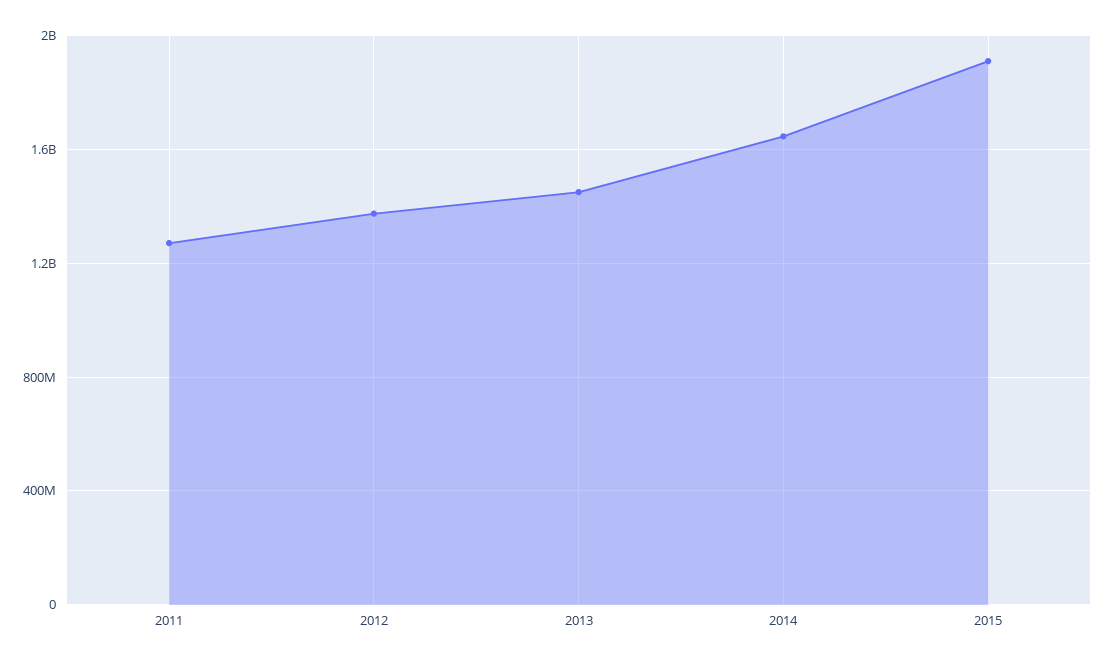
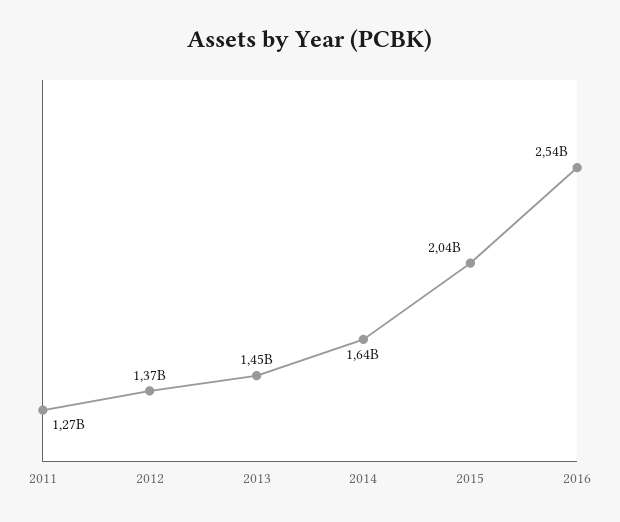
2015: 1900000000 -> 2040000000
2016: none -> 2540000000

